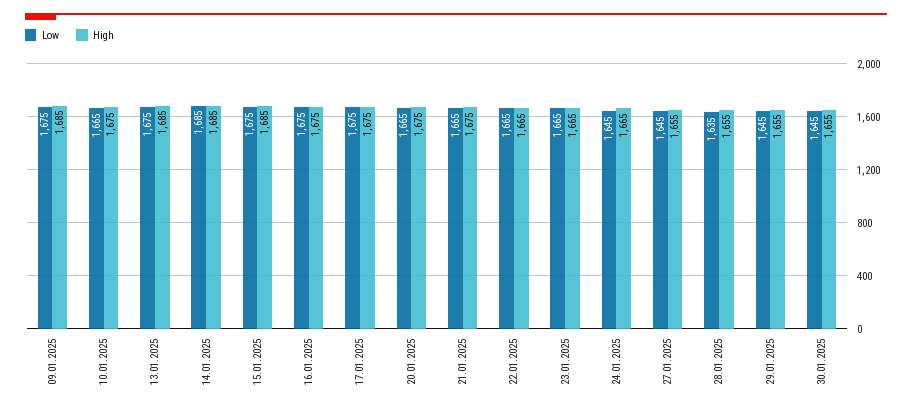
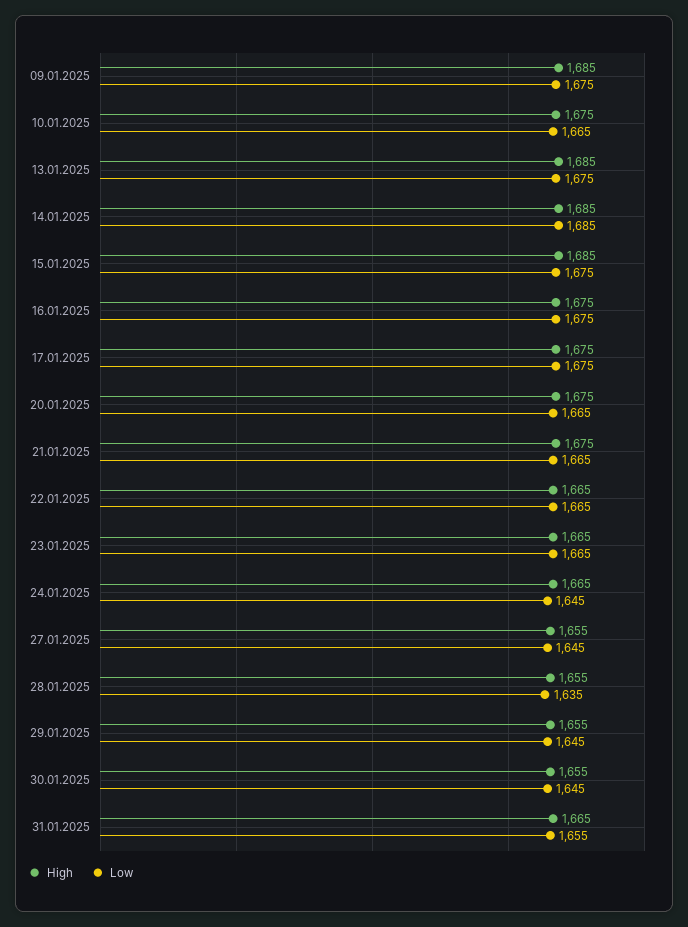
High, 31.01.2025: none -> 1665
Low, 31.01.2025: none -> 1655

